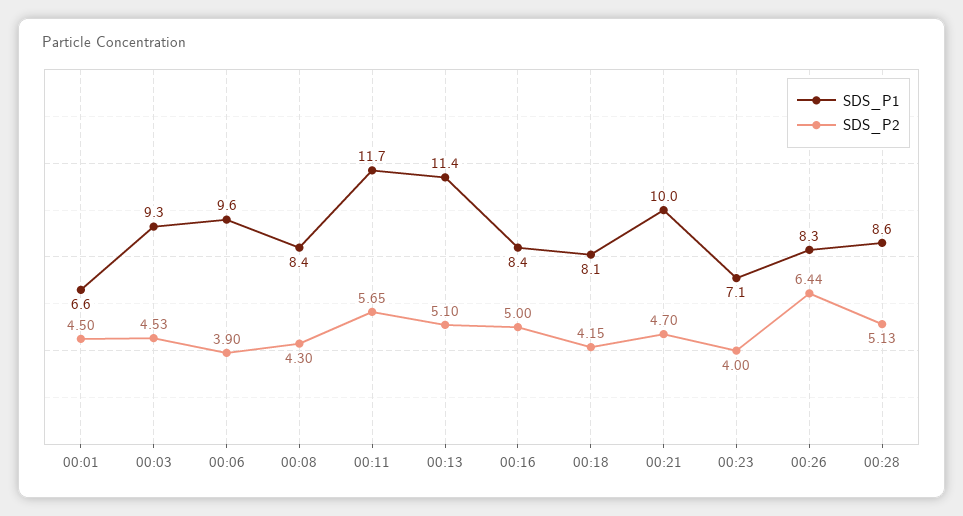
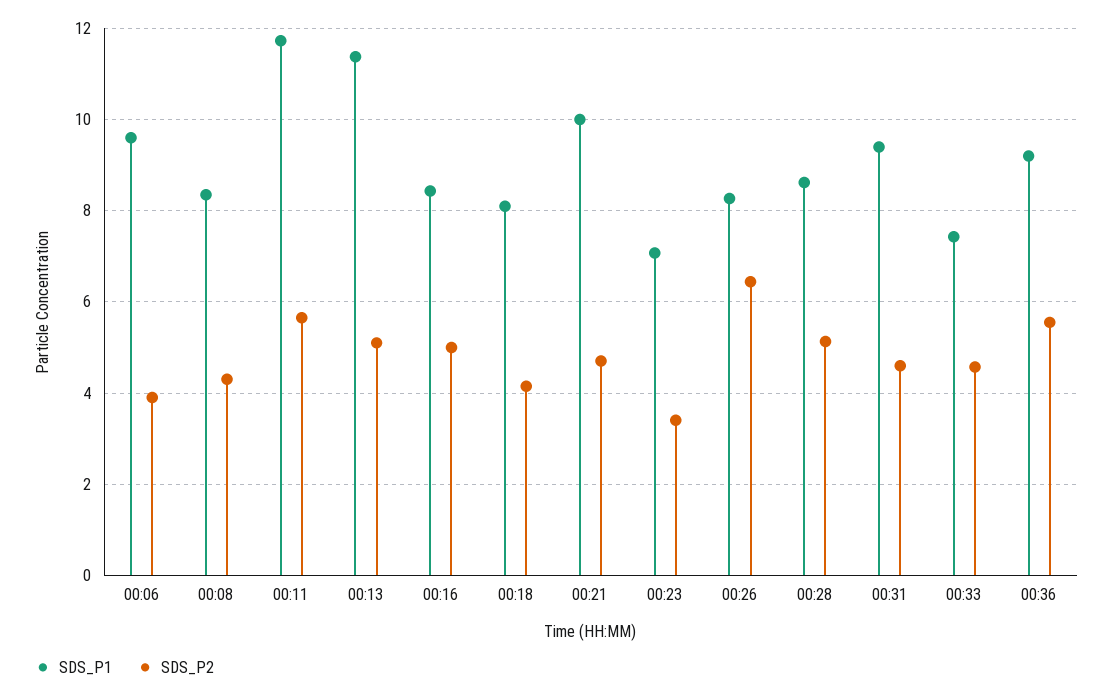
SDS_P1, 00:01: 6.6 -> none
SDS_P2, 00:01: 4.5 -> none
SDS_P1, 00:03: 9.3 -> none
SDS_P2, 00:03: 4.53 -> none
SDS_P2, 00:23: 4 -> 3.4
SDS_P1, 00:31: none -> 9.4
SDS_P2, 00:31: none -> 4.6
SDS_P1, 00:33: none -> 7.4
SDS_P2, 00:33: none -> 4.6
SDS_P1, 00:36: none -> 9.2
SDS_P2, 00:36: none -> 5.6

